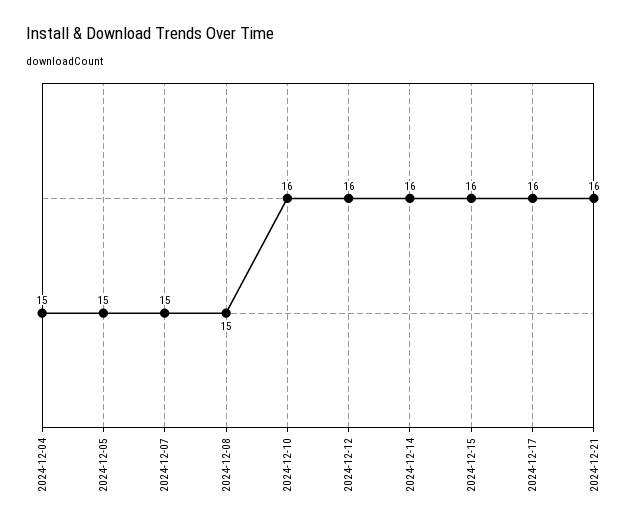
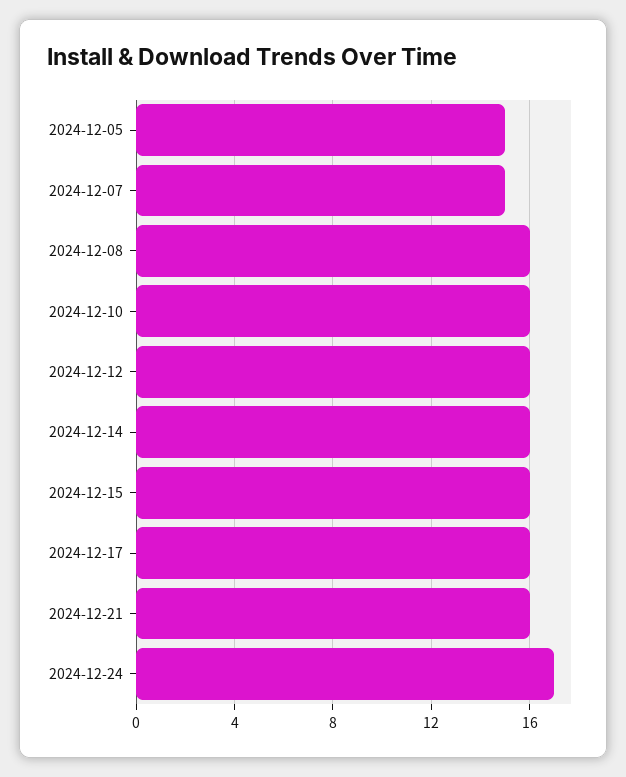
2024-12-04: 15 -> none
2024-12-08: 15 -> 16
2024-12-24: none -> 17

